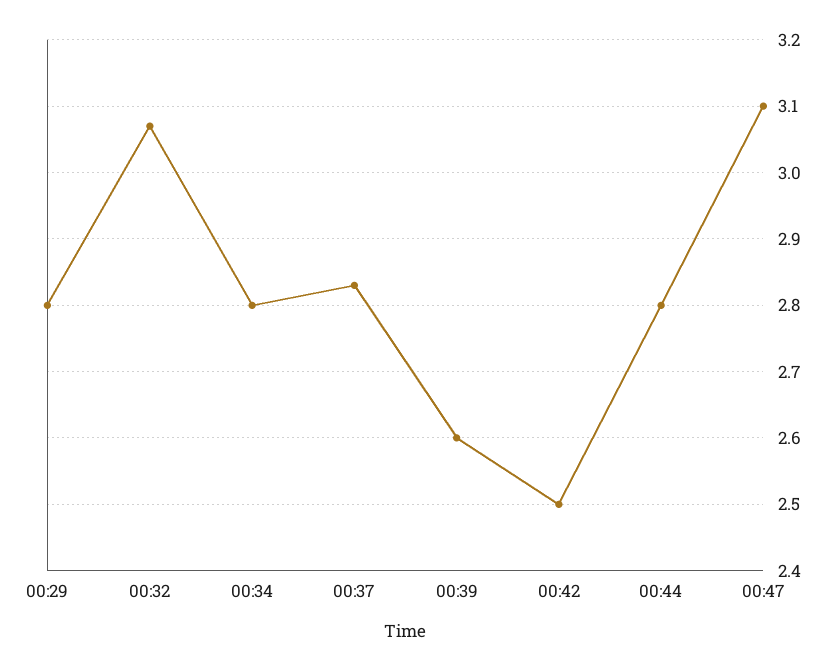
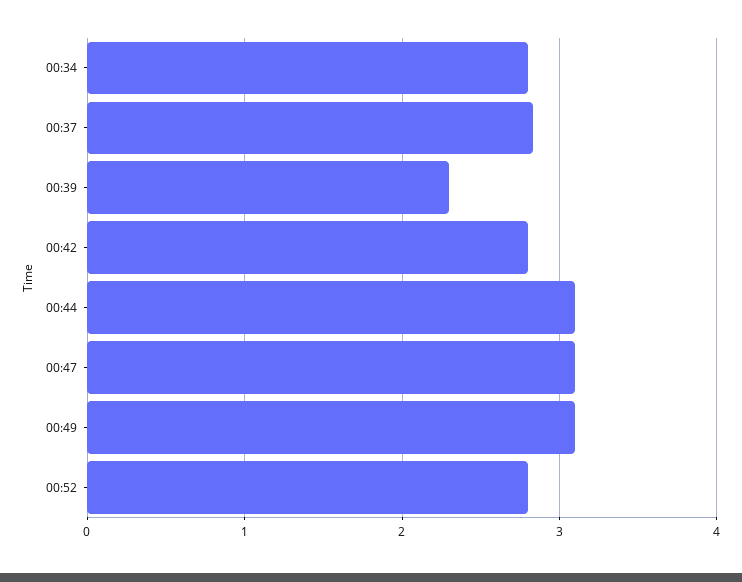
00:29: 2.8 -> none
00:32: 3.07 -> none
00:39: 2.6 -> 2.3
00:42: 2.5 -> 2.8
00:44: 2.8 -> 3.1
00:49: none -> 3.1
00:52: none -> 2.8

